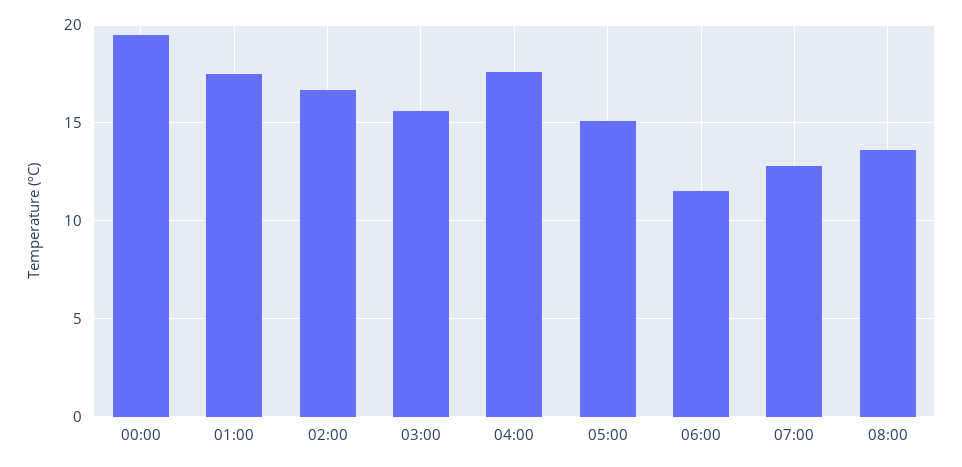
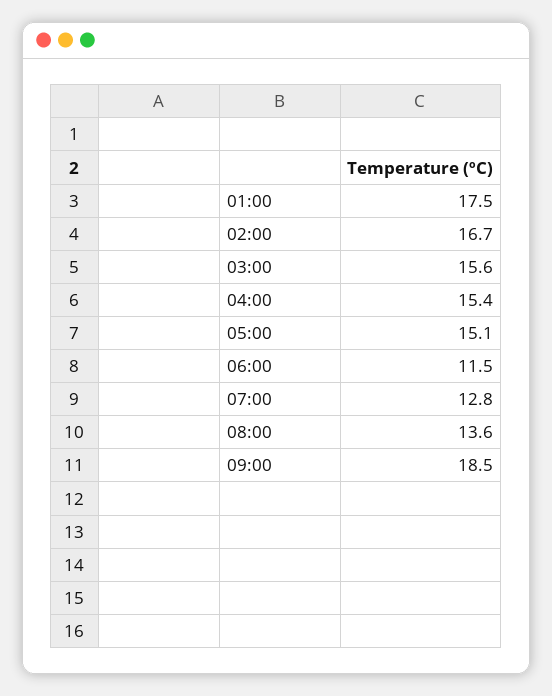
00:00: 19.5 -> none
04:00: 17.5 -> 15.4
09:00: none -> 18.5

